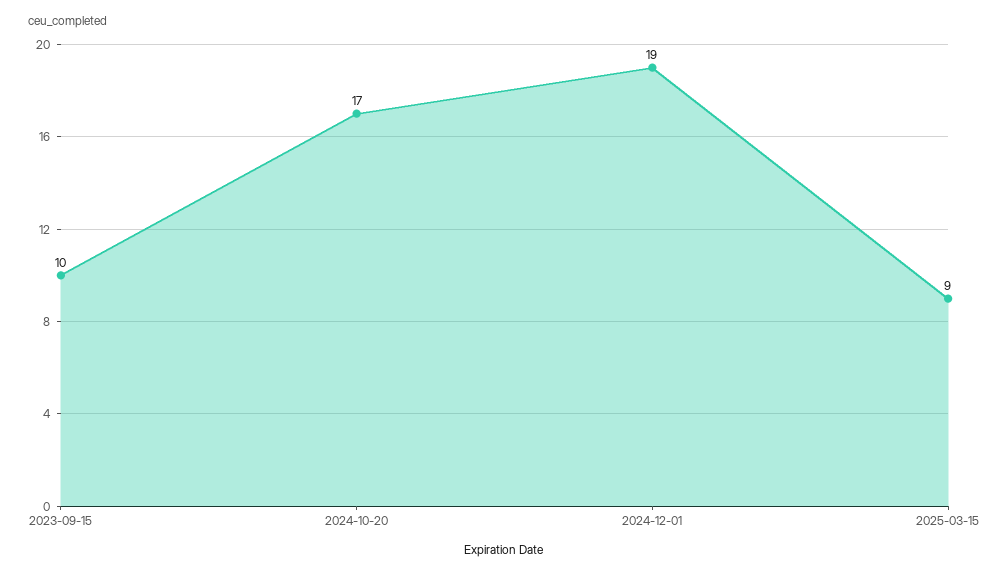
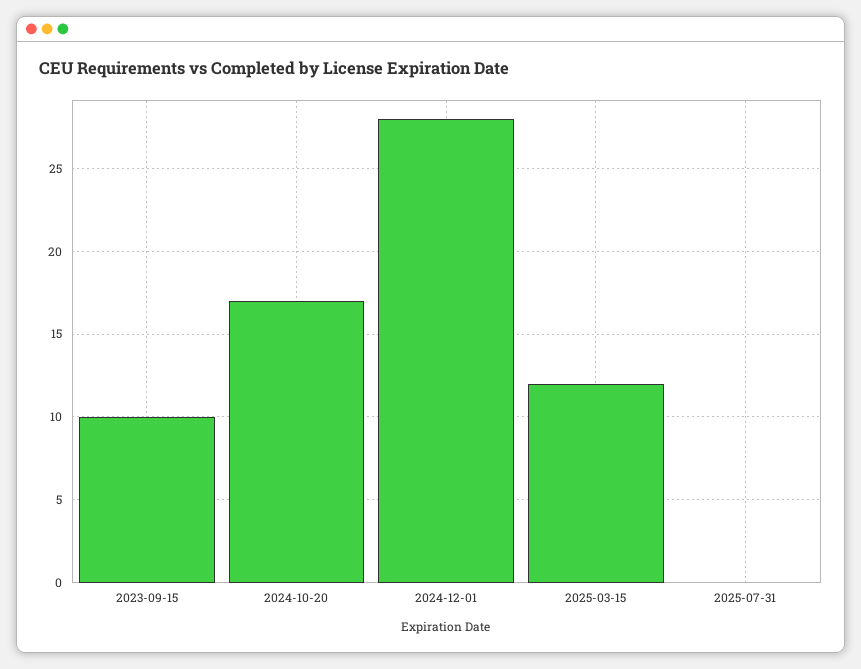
2024-12-01: 19 -> 28
2025-03-15: 9 -> 12
2025-07-31: none -> 0

